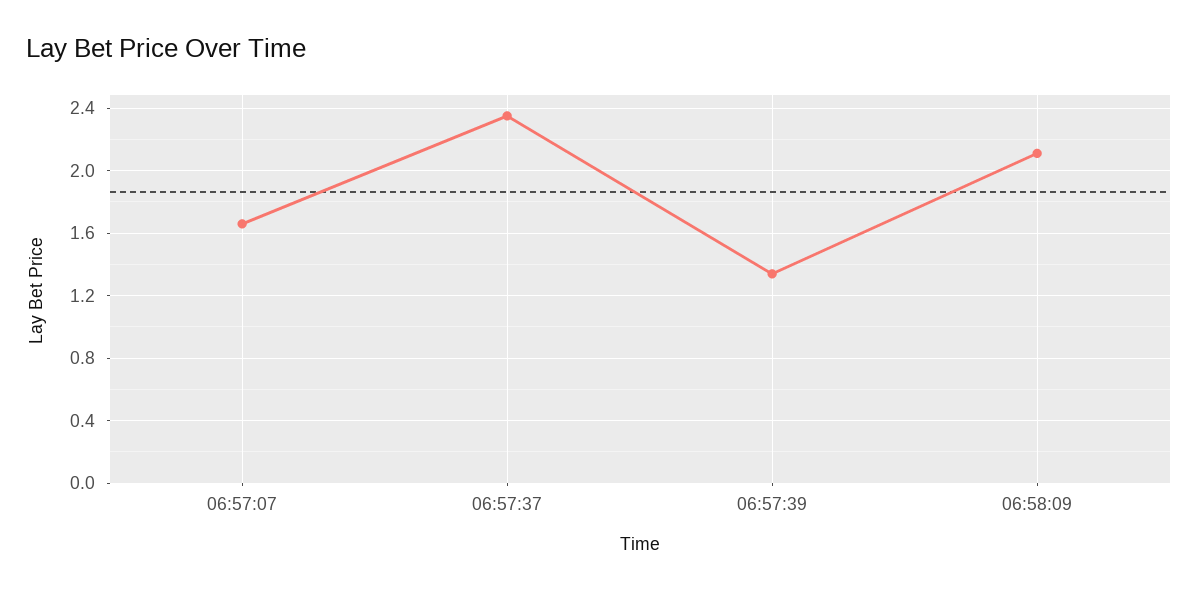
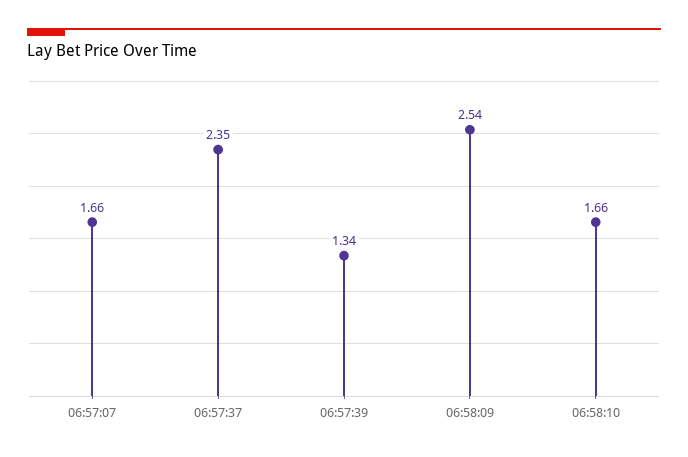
06:58:09: 2.1 -> 2.54
06:58:10: none -> 1.66

